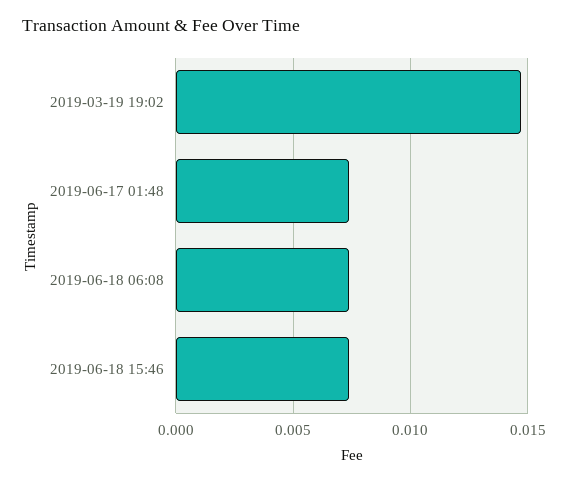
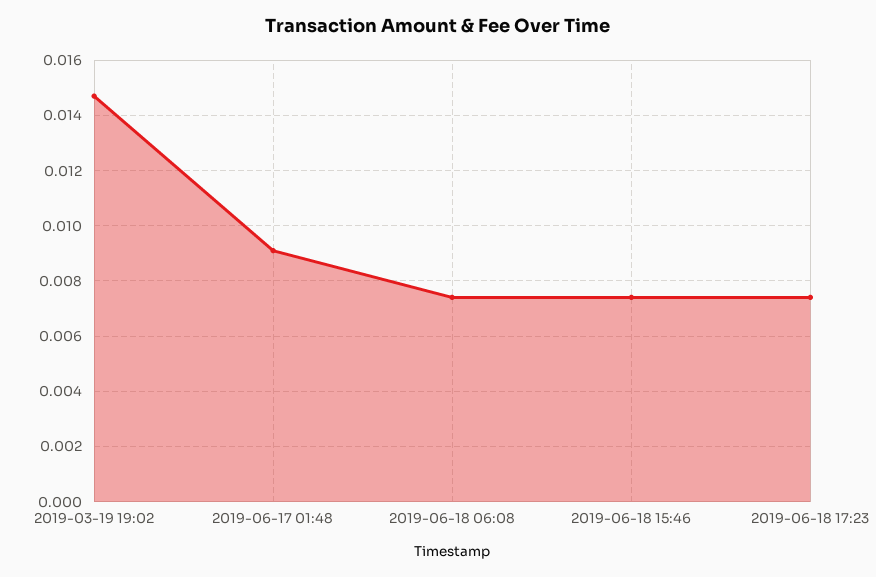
2019-06-17 01:48: 0.0075 -> 0.009
2019-06-18 17:23: none -> 0.0075

